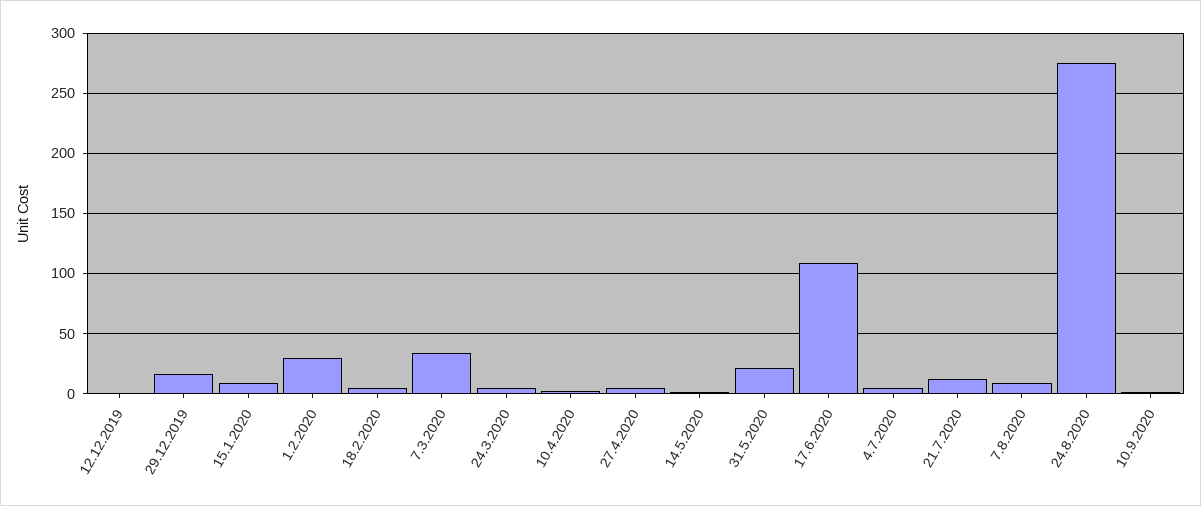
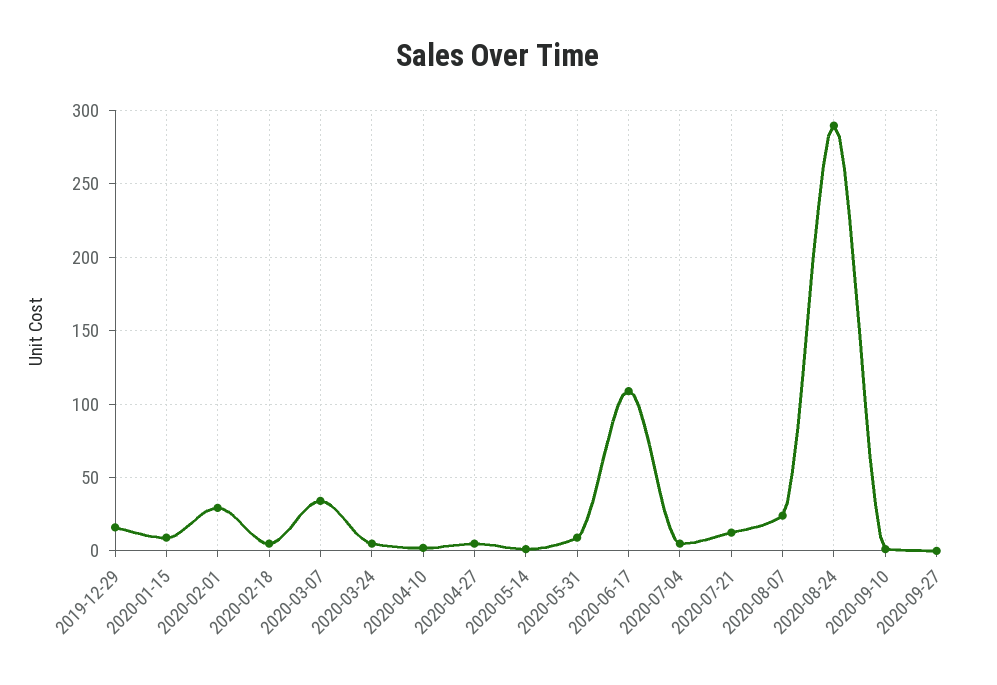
12.12.2019: 0 -> none
31.5.2020: 20 -> 10
7.8.2020: 10 -> 25
24.8.2020: 275 -> 290
2020-09-27: none -> 0

